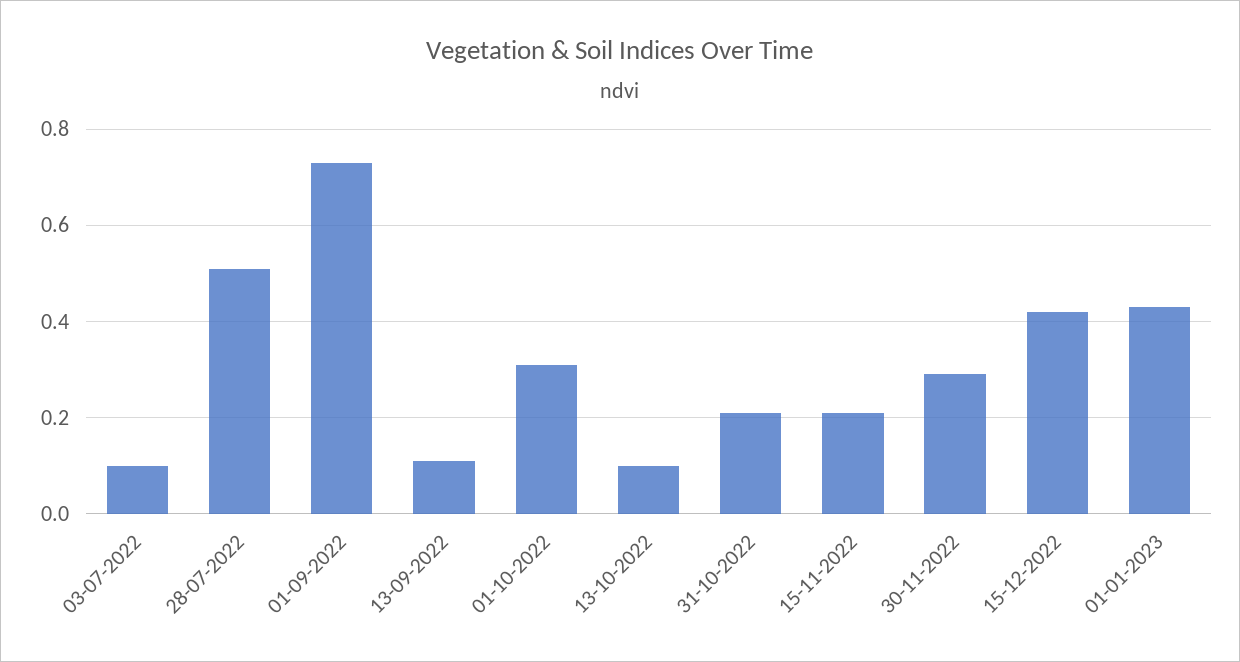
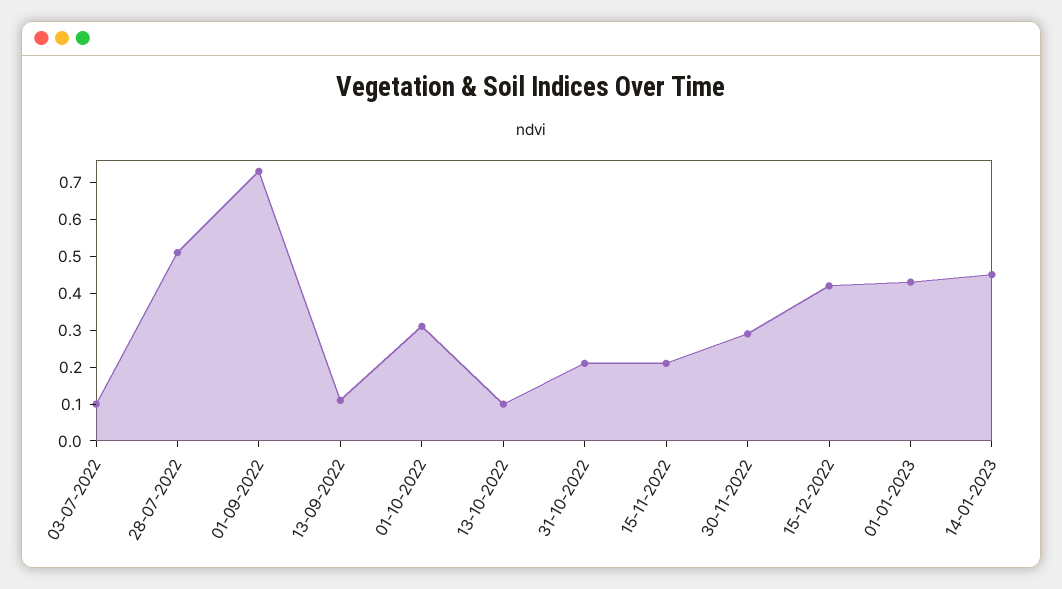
14-01-2023: none -> 0.45

